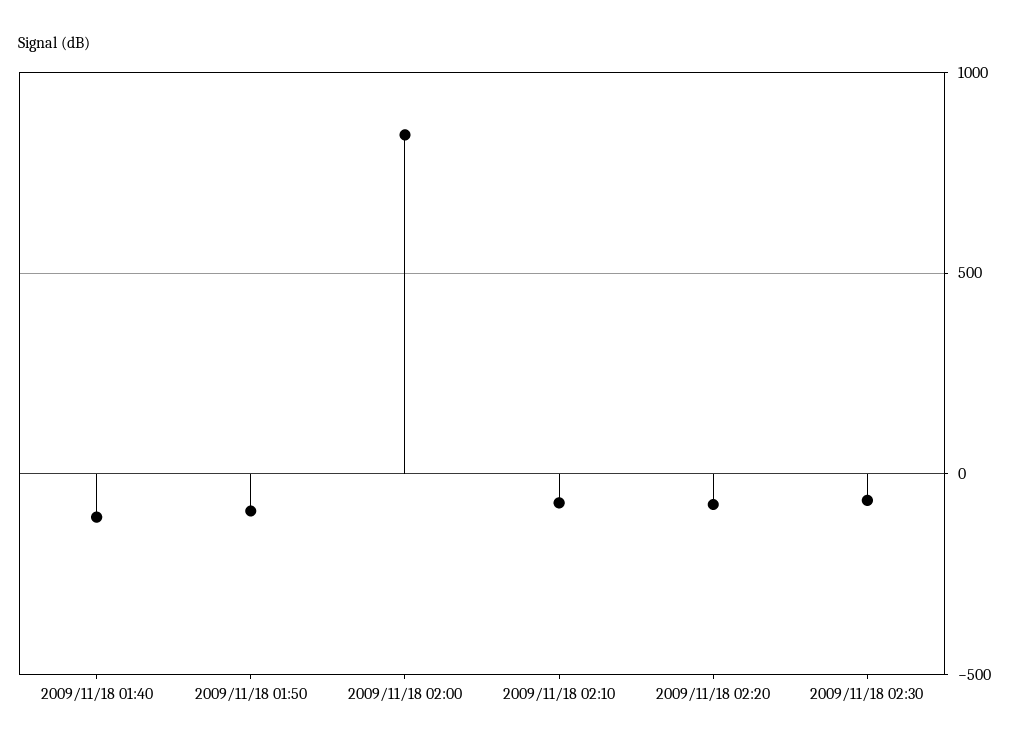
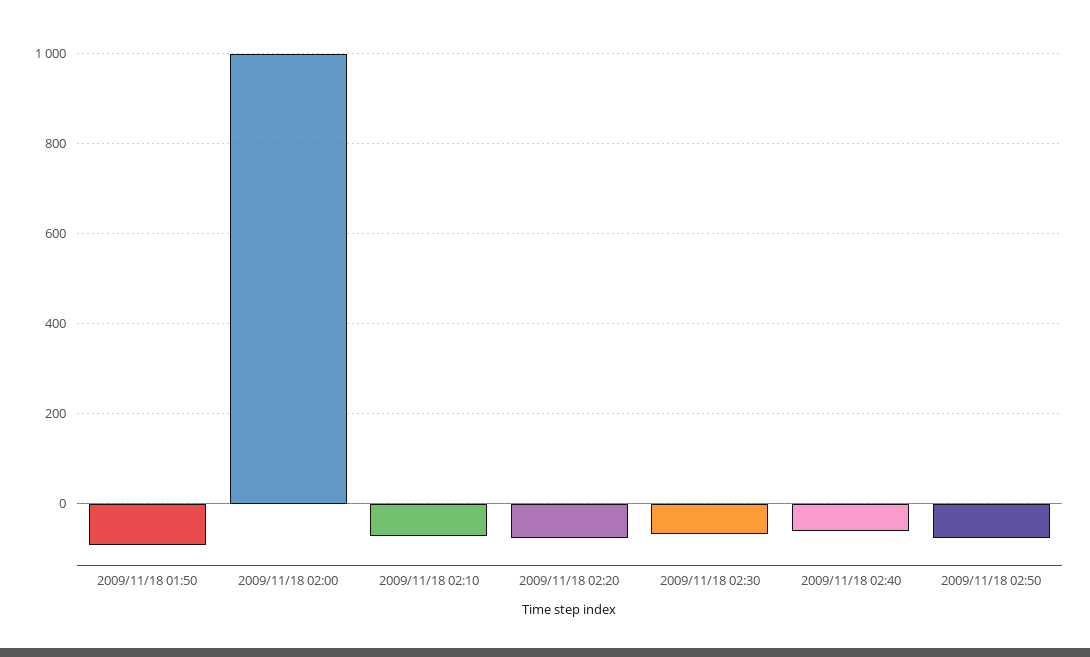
2009/11/18 01:40: -100 -> none
2009/11/18 02:00: 850 -> 1000
2009/11/18 02:40: none -> -60
2009/11/18 02:50: none -> -80

